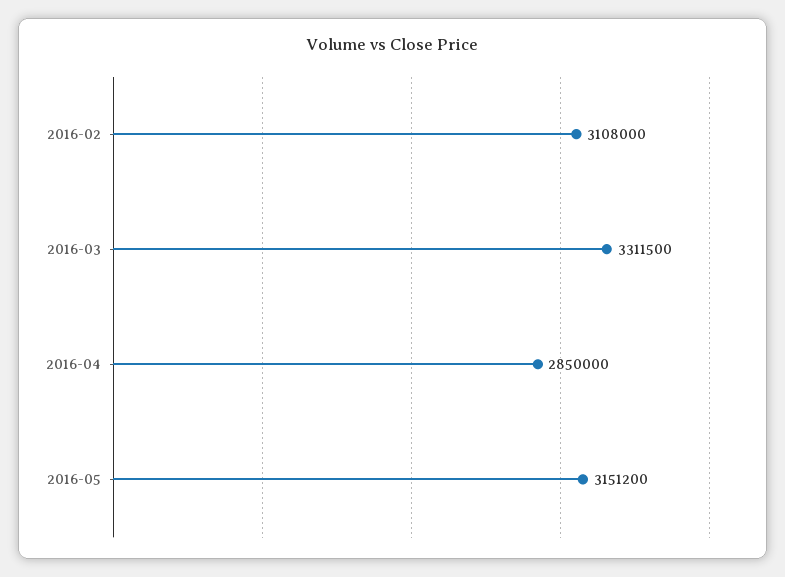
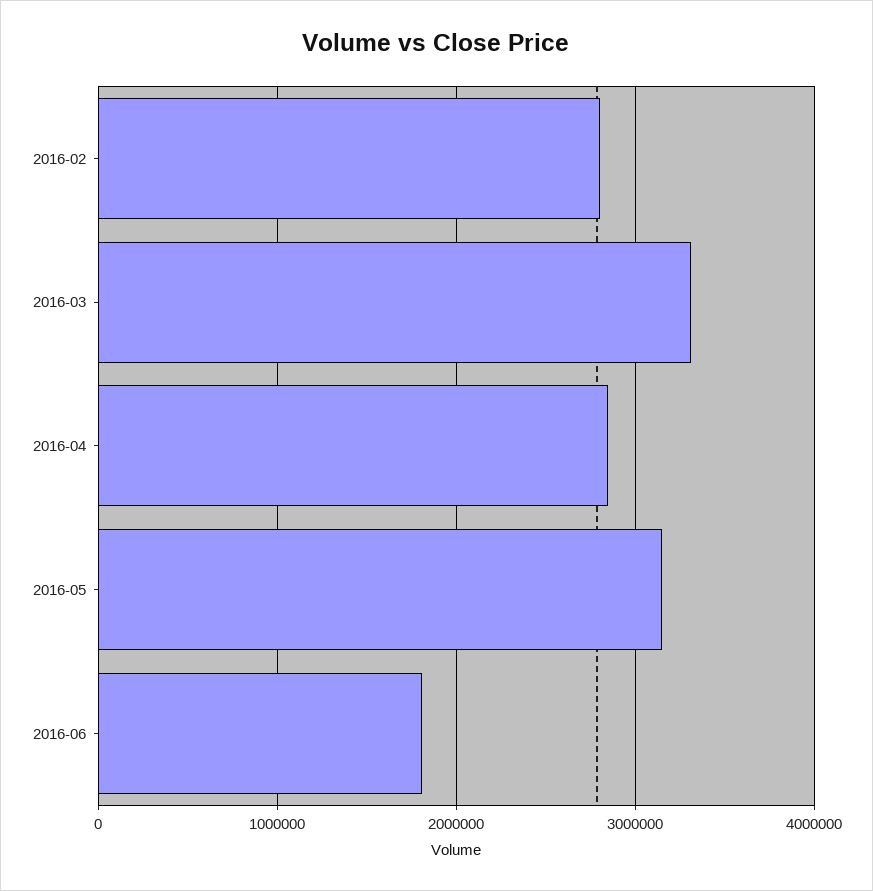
2016-02: 3108000 -> 2800000
2016-06: none -> 1800000

